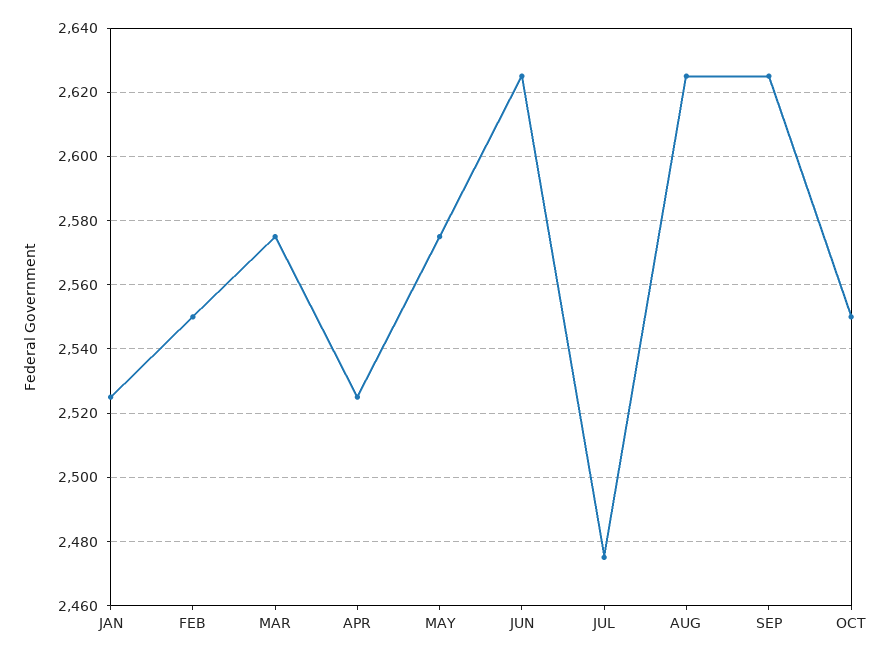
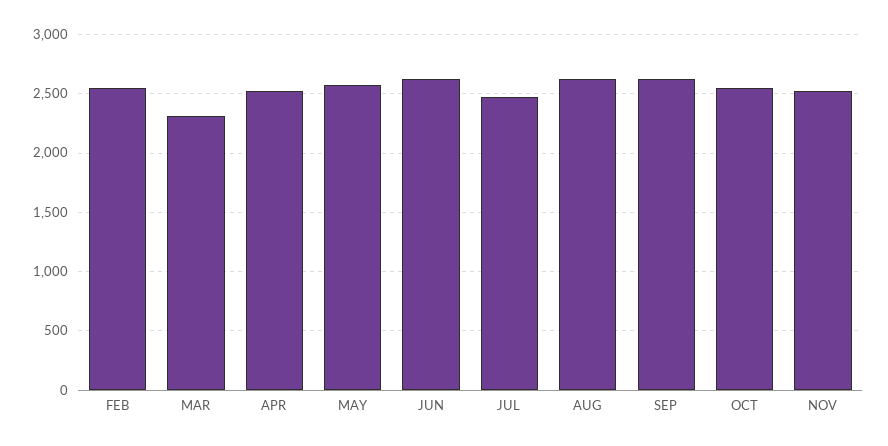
JAN: 2525 -> none
MAR: 2575 -> 2300
NOV: none -> 2500

